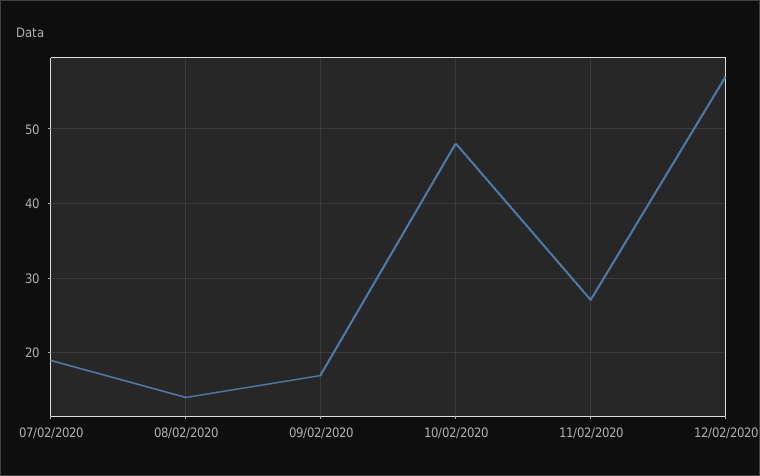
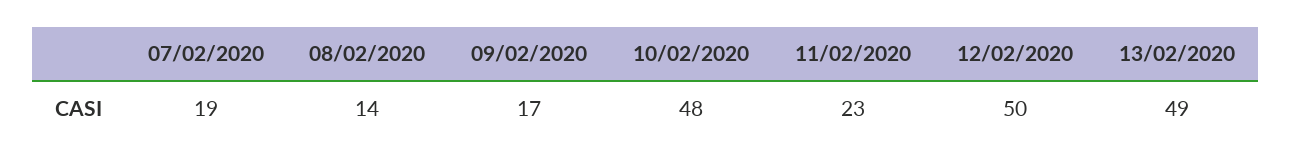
11/02/2020: 27 -> 23
12/02/2020: 57 -> 50
13/02/2020: none -> 49

